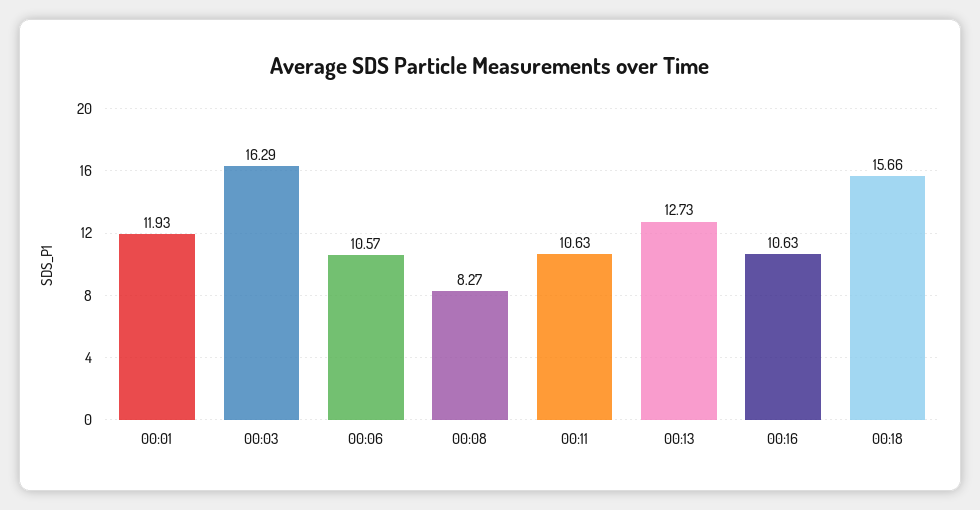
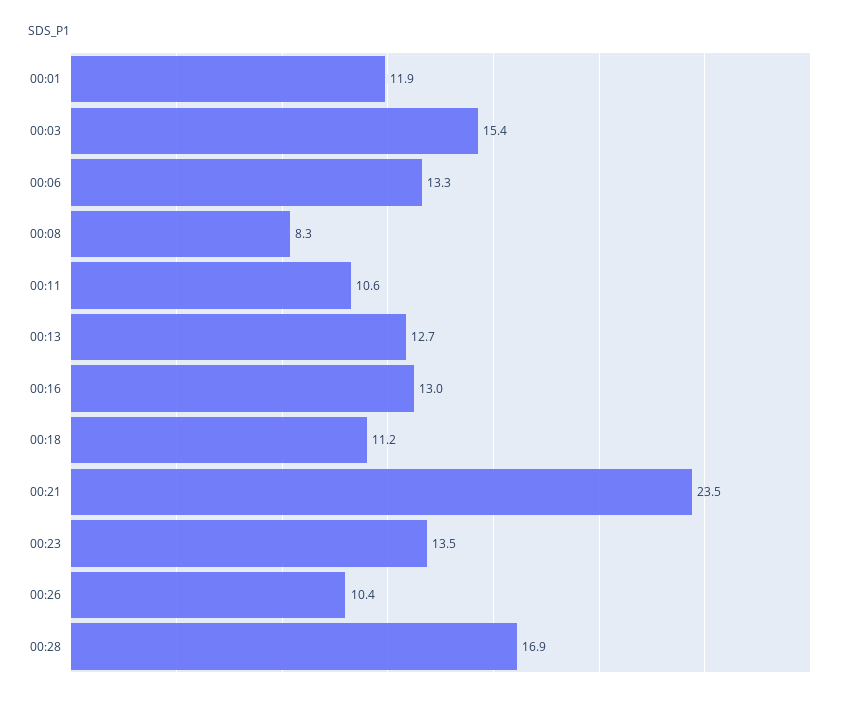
00:03: 16.29 -> 15.4
00:06: 10.57 -> 13.3
00:16: 10.63 -> 13
00:18: 15.66 -> 11.2
00:21: none -> 23.5
00:23: none -> 13.5
00:26: none -> 10.4
00:28: none -> 16.9

